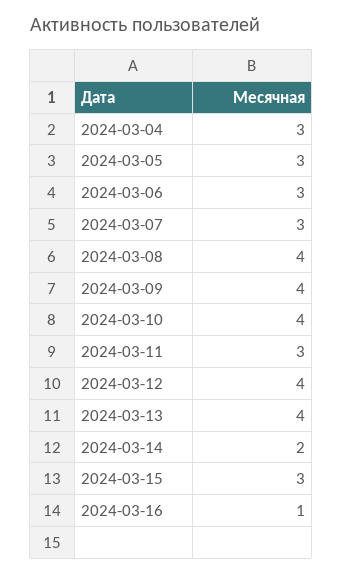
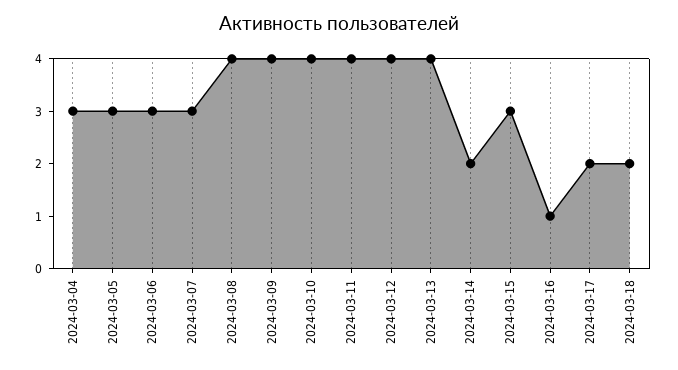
2024-03-11: 3 -> 4
2024-03-17: none -> 2
2024-03-18: none -> 2

